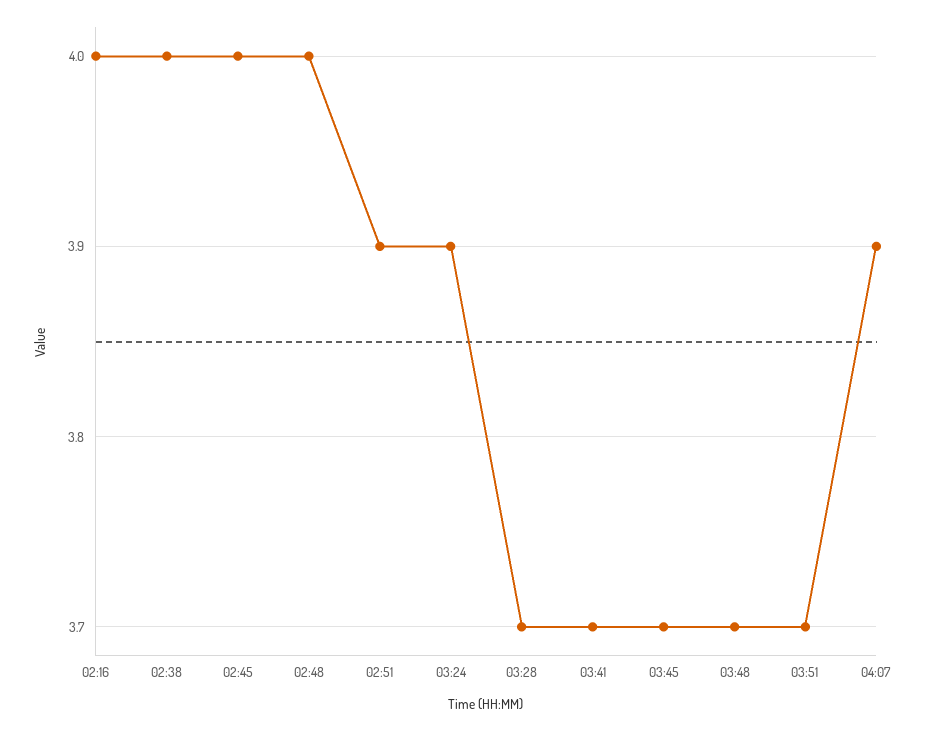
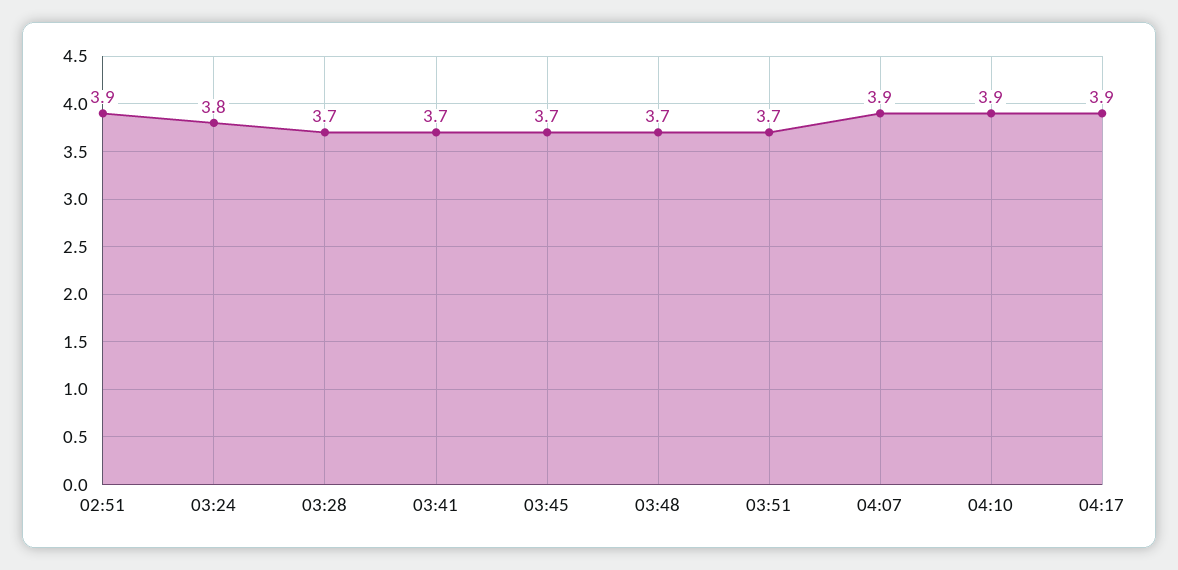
02:16: 4 -> none
02:38: 4 -> none
02:45: 4 -> none
02:48: 4 -> none
03:24: 3.9 -> 3.8
04:10: none -> 3.9
04:17: none -> 3.9

